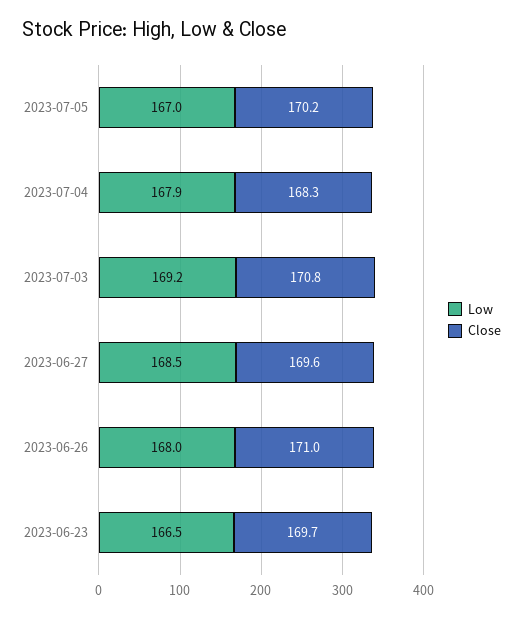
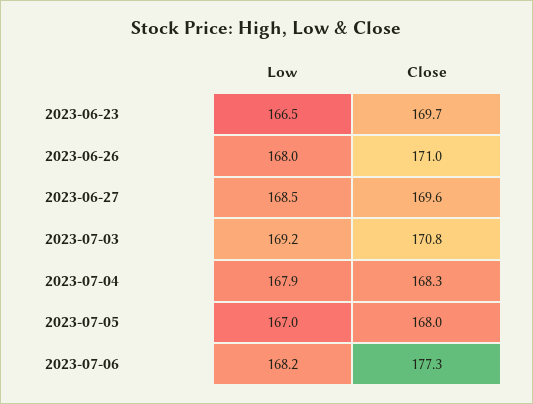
Close, 2023-07-05: 170.2 -> 168
Low, 2023-07-06: none -> 168.2
Close, 2023-07-06: none -> 177.3

